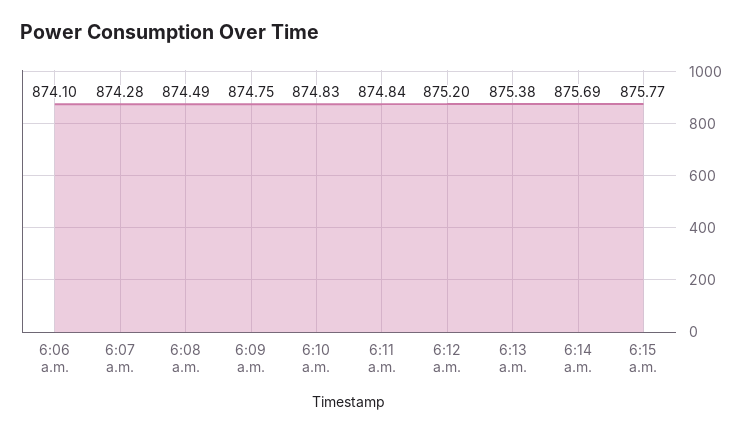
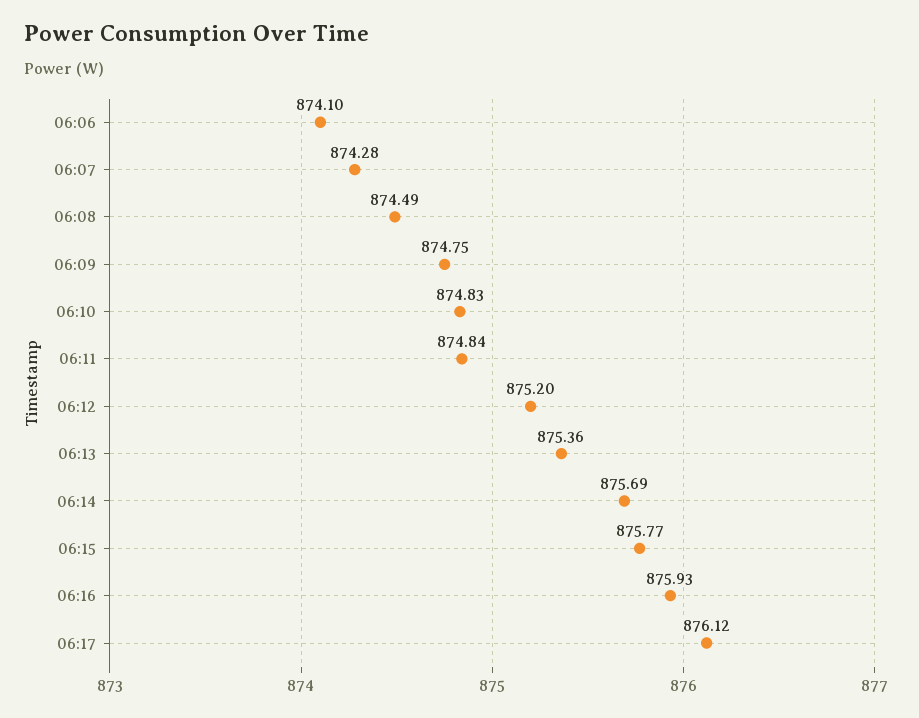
6:13 a.m.: 875.38 -> 875.36
06:16: none -> 875.93
06:17: none -> 876.12

